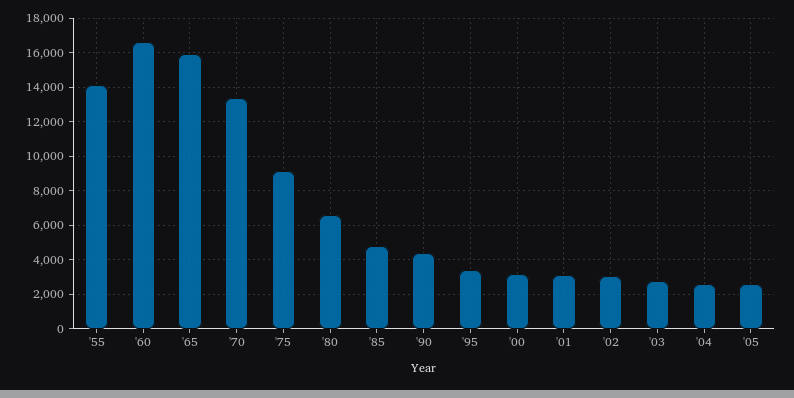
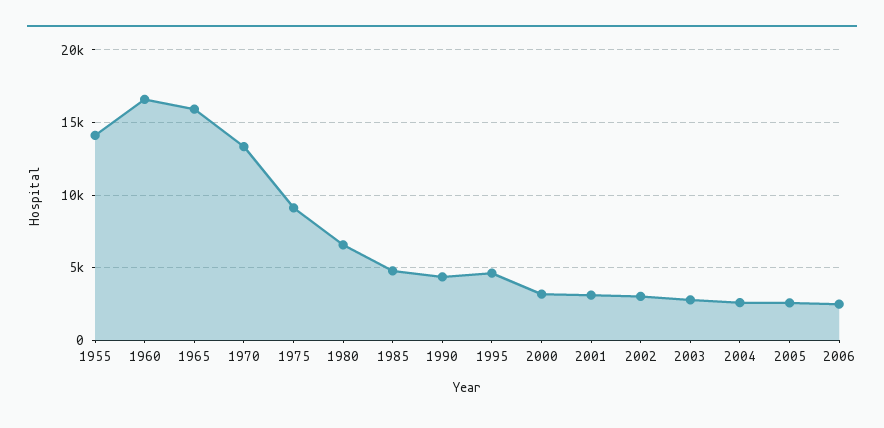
'95: 3500 -> 4500
2006: none -> 2500

